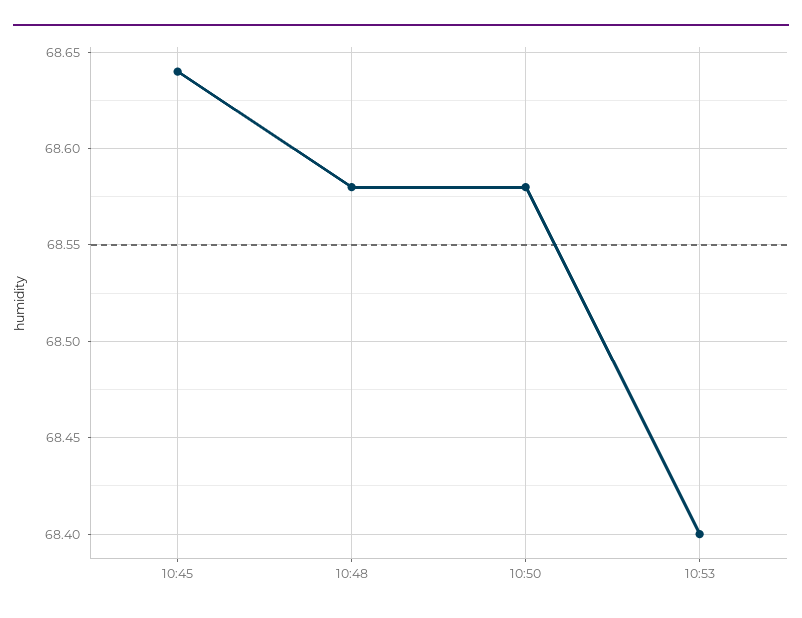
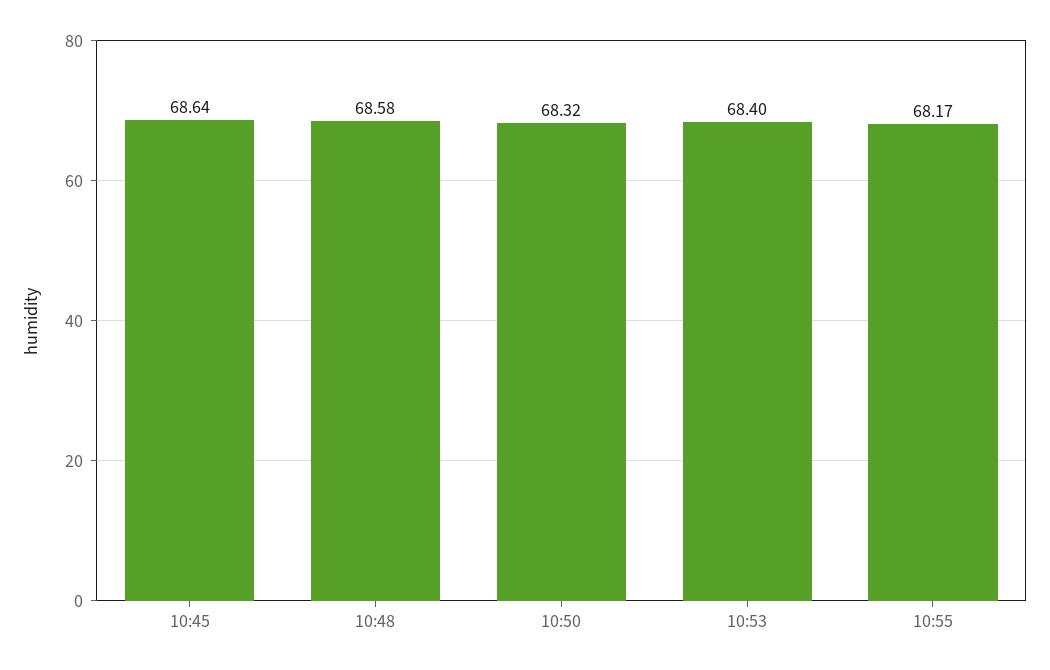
10:50: 68.58 -> 68.32
10:55: none -> 68.17

